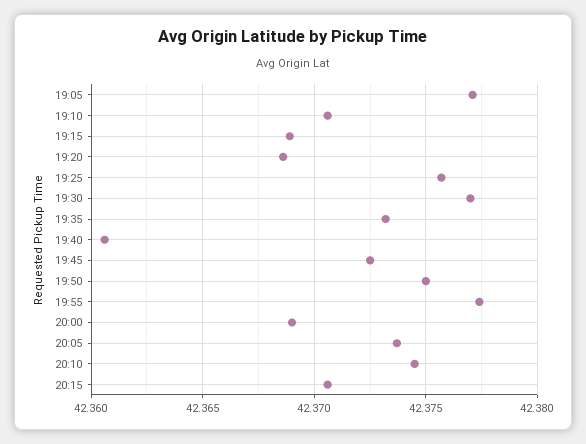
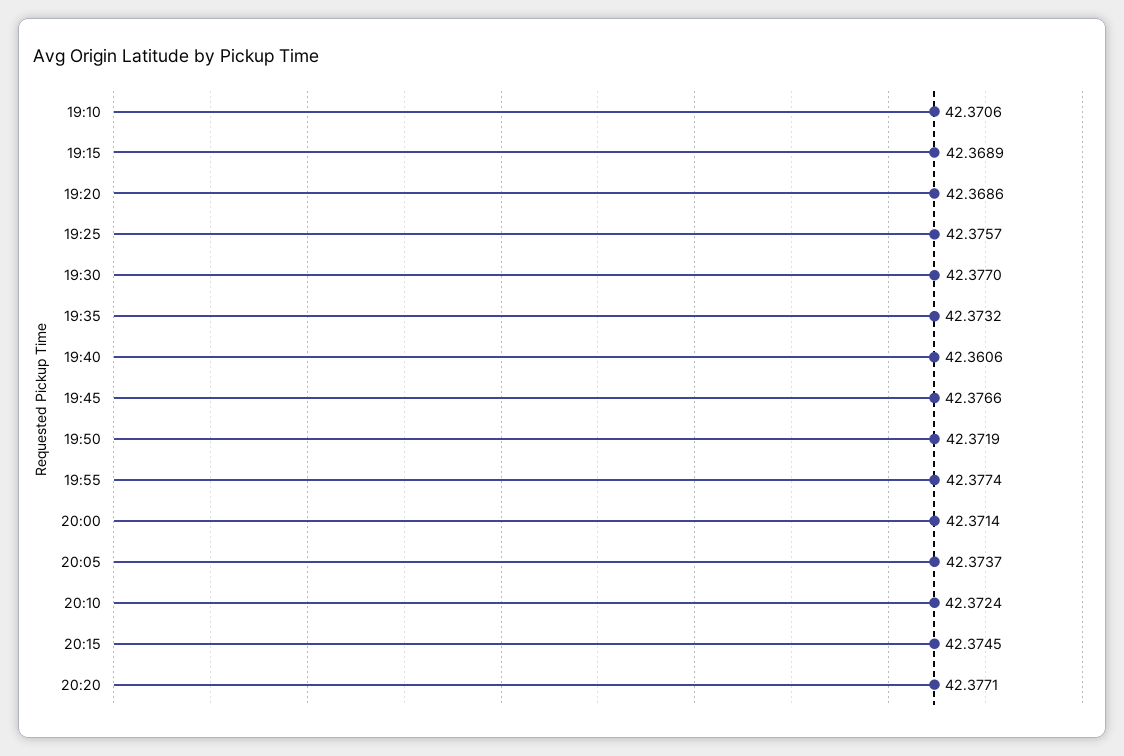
19:05: 42.377 -> none
19:45: 42.3725 -> 42.3766
19:50: 42.375 -> 42.3719
20:00: 42.369 -> 42.3714
20:10: 42.3745 -> 42.3724
20:15: 42.3705 -> 42.3745
20:20: none -> 42.3771

